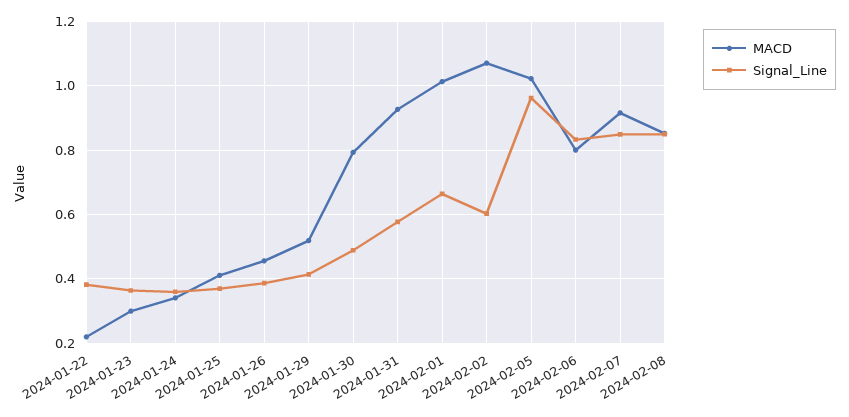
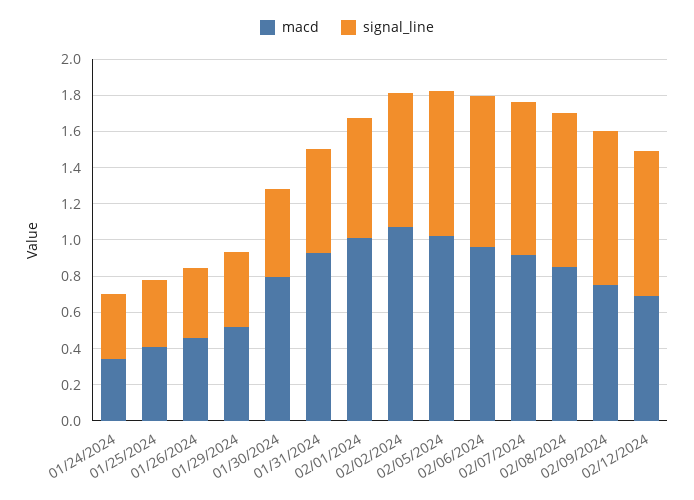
MACD, 2024-01-22: 0.22 -> none
Signal_Line, 2024-01-22: 0.38 -> none
MACD, 2024-01-23: 0.3 -> none
Signal_Line, 2024-01-23: 0.36 -> none
Signal_Line, 2024-02-02: 0.6 -> 0.75
Signal_Line, 2024-02-05: 0.96 -> 0.8
MACD, 2024-02-06: 0.8 -> 0.95
MACD, 02/09/2024: none -> 0.75
Signal_Line, 02/09/2024: none -> 0.85
MACD, 02/12/2024: none -> 0.7
Signal_Line, 02/12/2024: none -> 0.8

